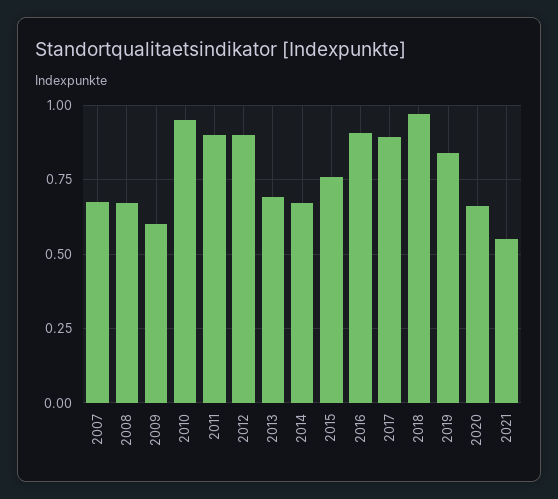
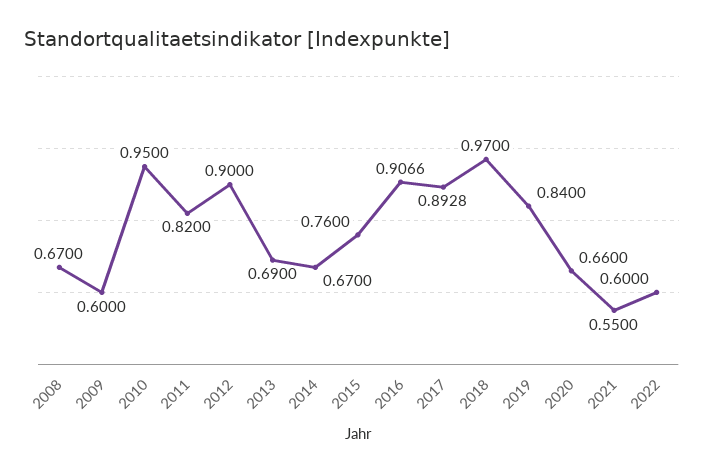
2007: 0.675 -> none
2011: 0.9 -> 0.82
2022: none -> 0.6

